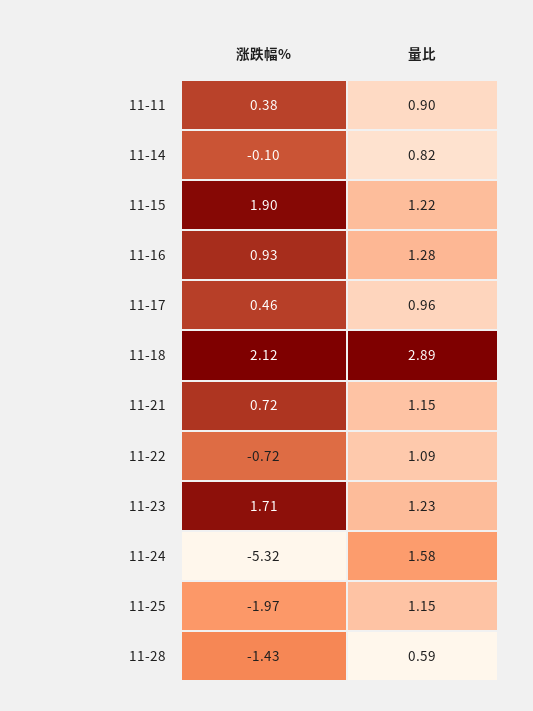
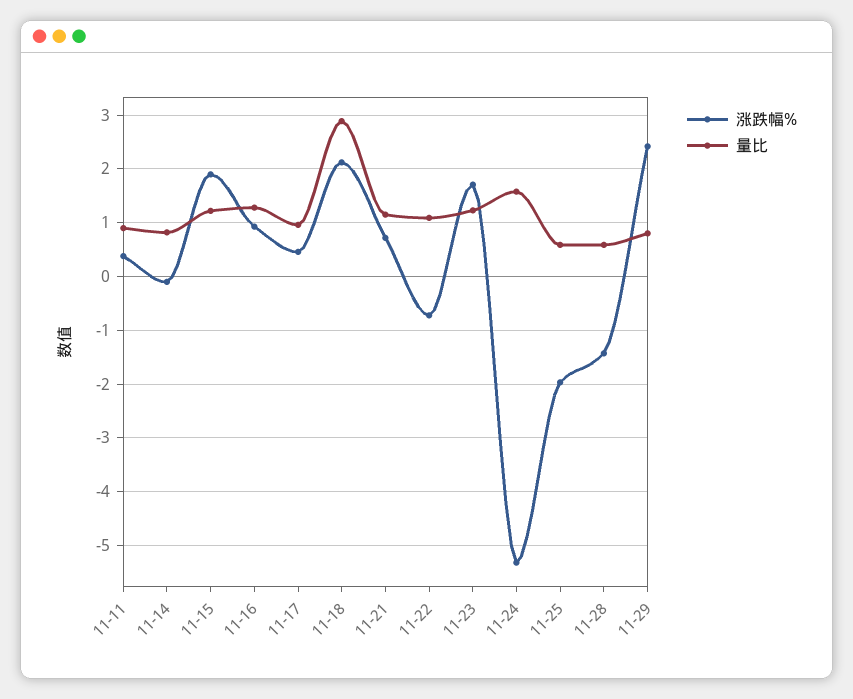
量比, 11-25: 1.15 -> 0.6
涨跌幅%, 11-29: none -> 2.4
量比, 11-29: none -> 0.8

